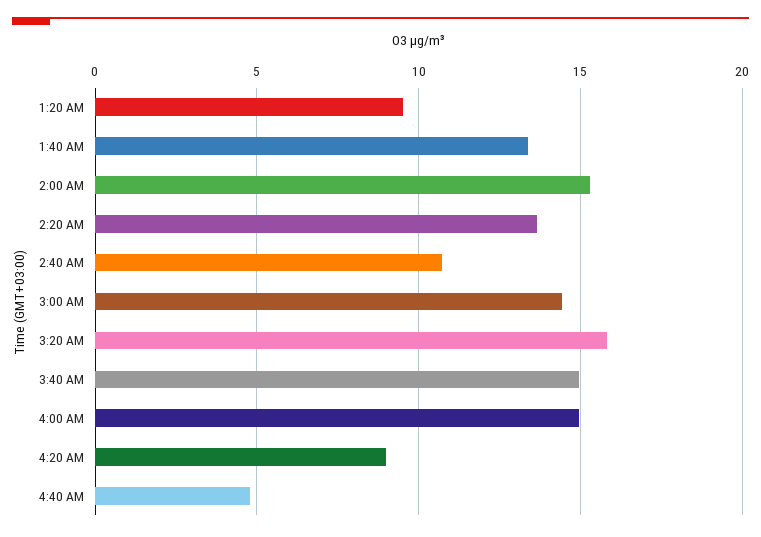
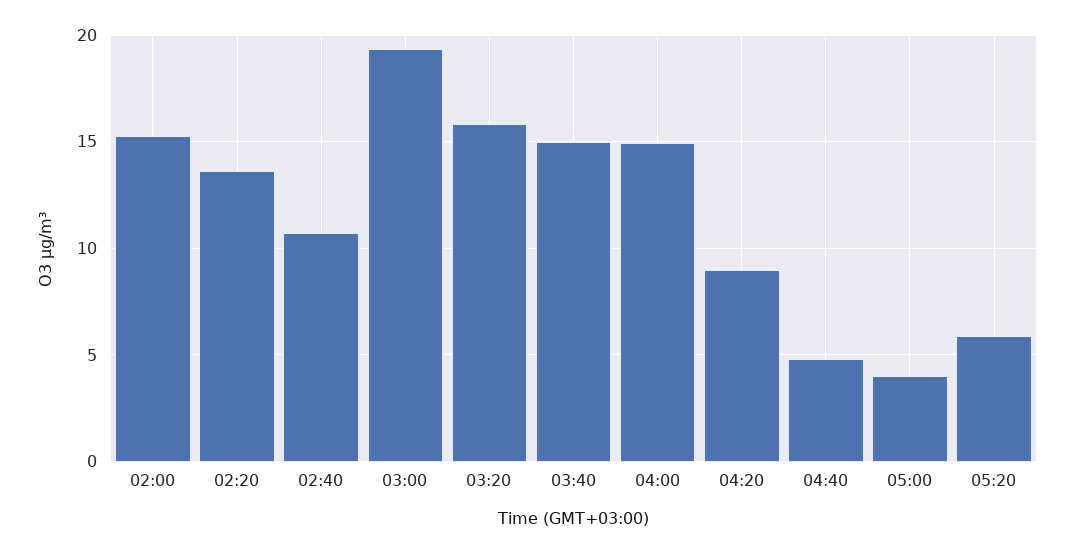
1:20 AM: 9.5 -> none
1:40 AM: 13.5 -> none
3:00 AM: 14.5 -> 19.5
05:00: none -> 4
05:20: none -> 6

